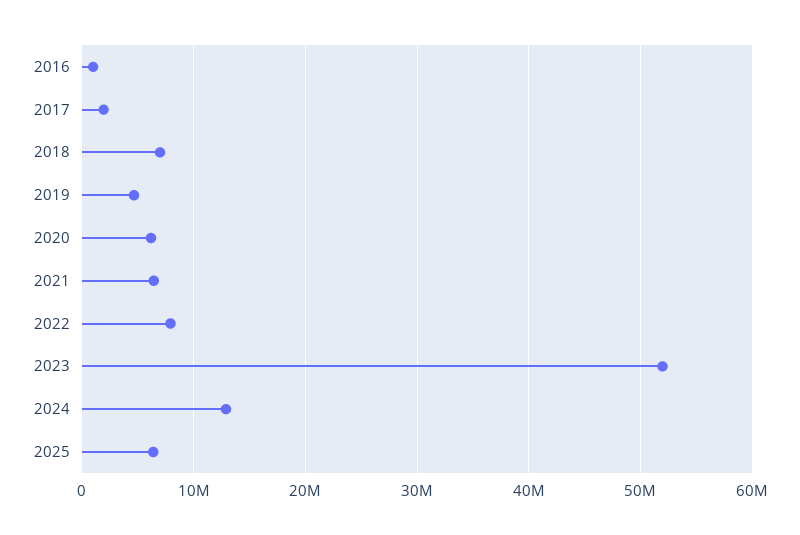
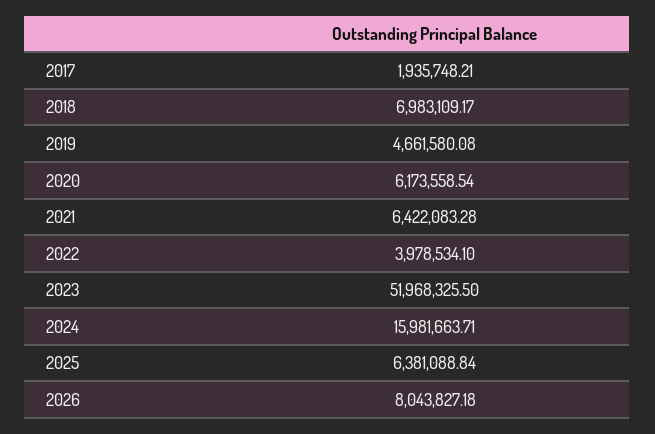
2016: 1000000 -> none
2022: 8000000 -> 3978534.1
2024: 13000000 -> 15981663.71
2026: none -> 8043827.18

